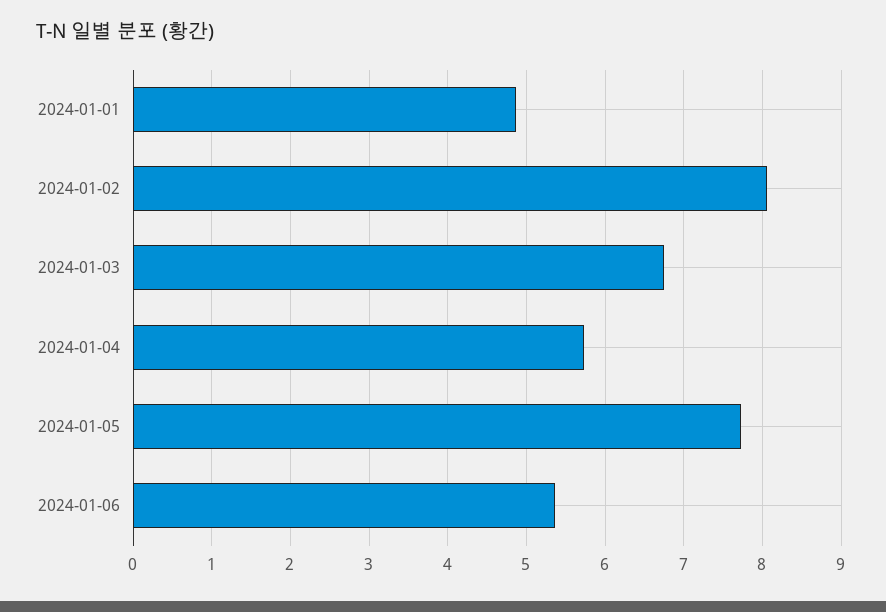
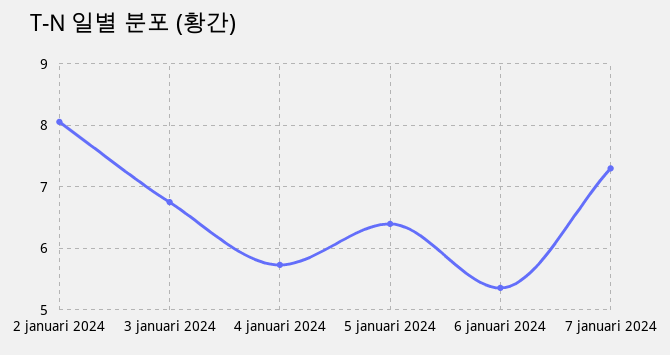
2024-01-01: 4.9 -> none
2024-01-05: 7.7 -> 6.4
7 januari 2024: none -> 7.3

